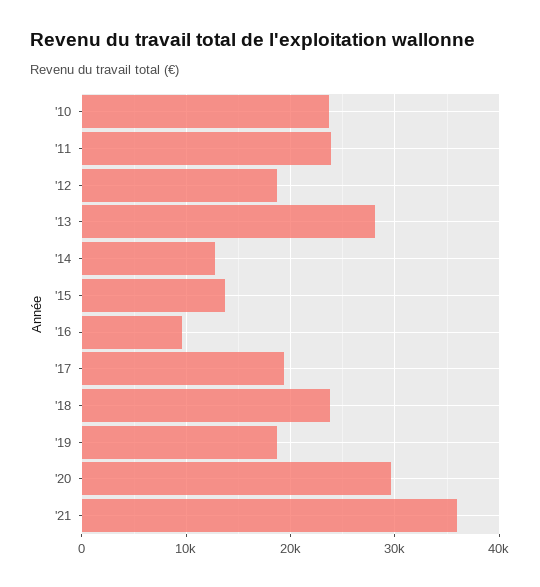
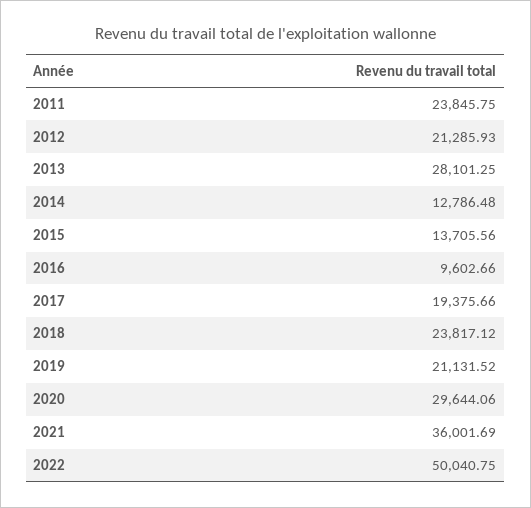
'10: 24000 -> none
'12: 19000 -> 21285.93
'19: 19000 -> 21131.52
2022: none -> 50040.75

